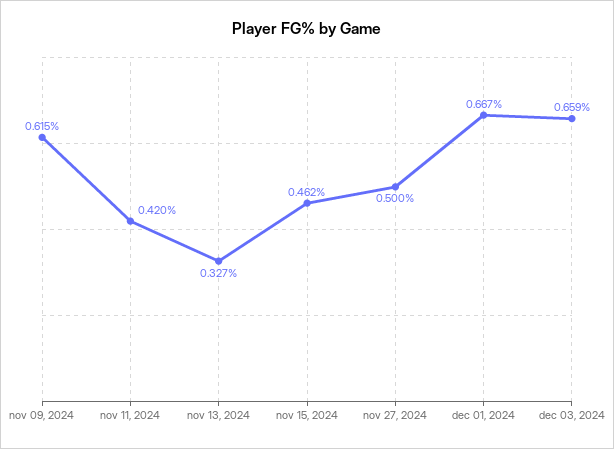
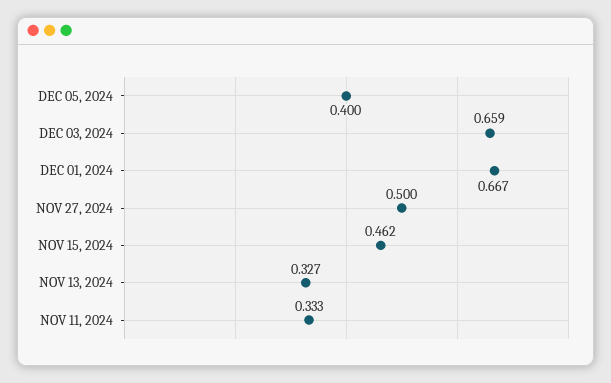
nov 09, 2024: 0.615 -> none
nov 11, 2024: 0.42 -> 0.333
DEC 05, 2024: none -> 0.4

